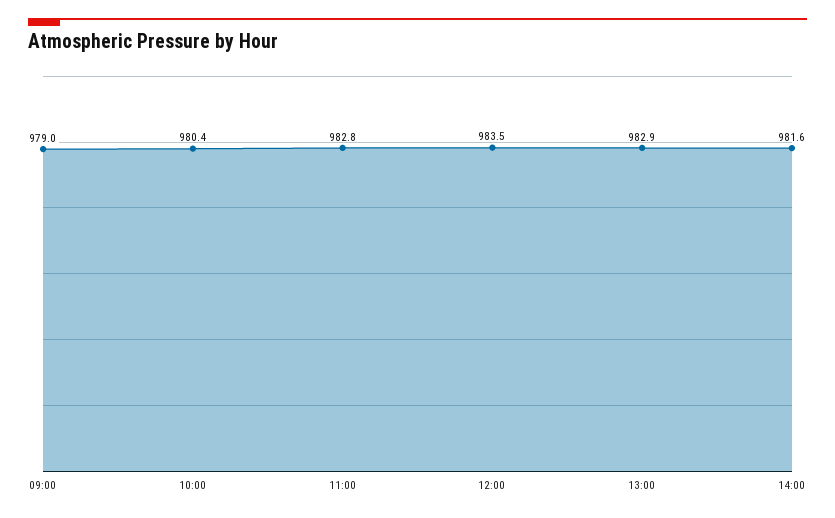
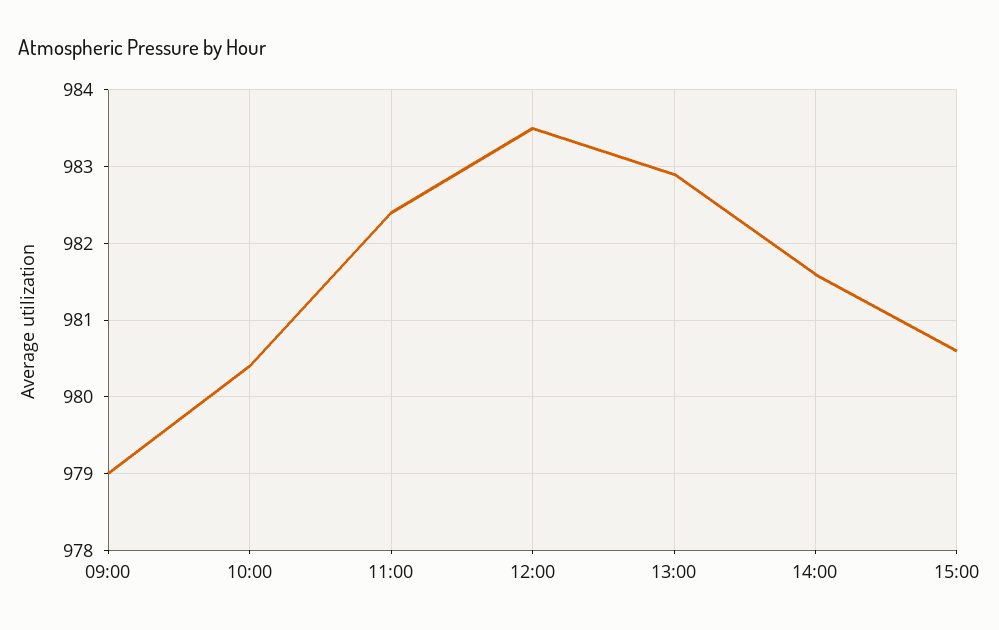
11:00: 982.8 -> 982.4
15:00: none -> 980.6

